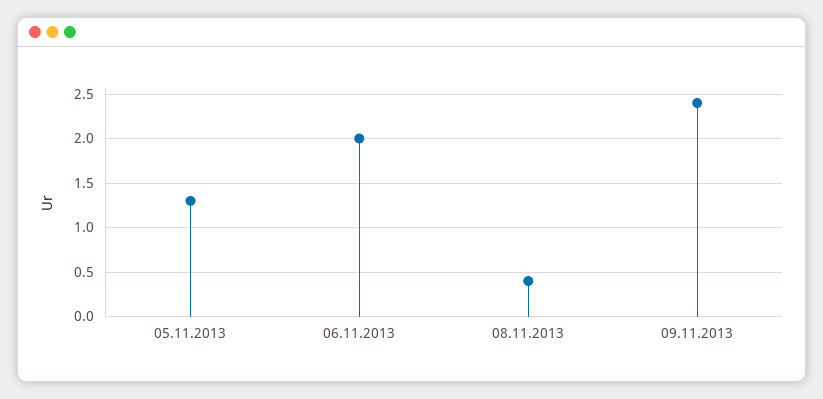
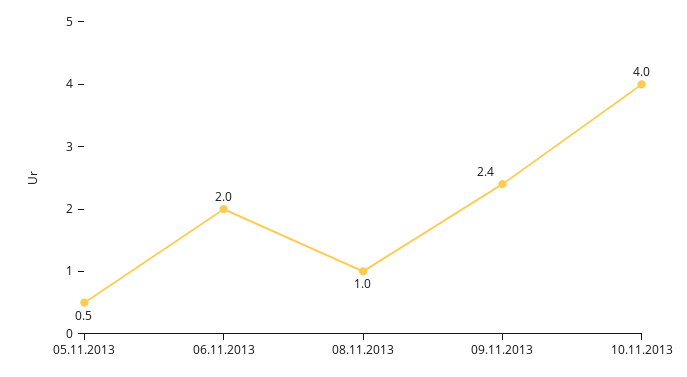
05.11.2013: 1.3 -> 0.5
08.11.2013: 0.4 -> 1
10.11.2013: none -> 4

